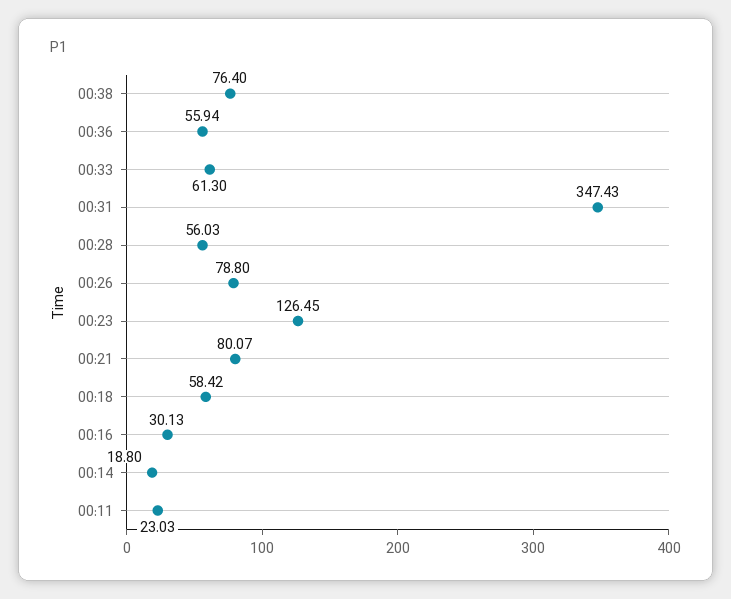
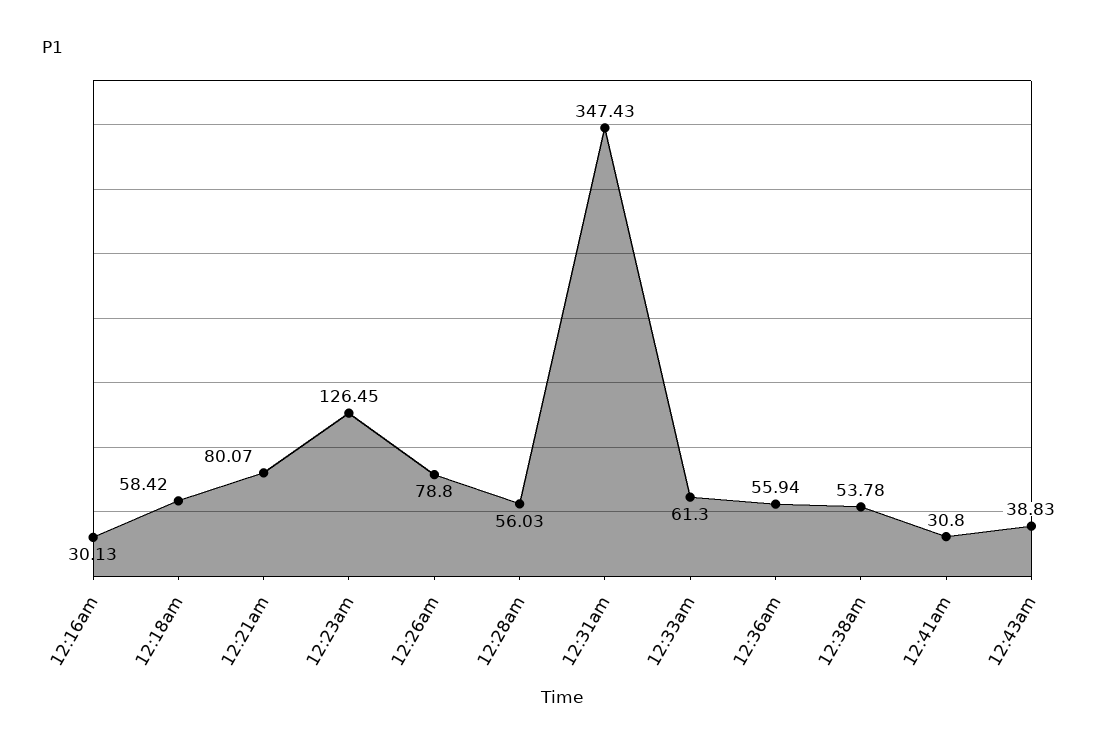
00:38: 76.4 -> 53.78
00:14: 18.8 -> none
00:11: 23.03 -> none
12:41am: none -> 30.8
12:43am: none -> 38.83

